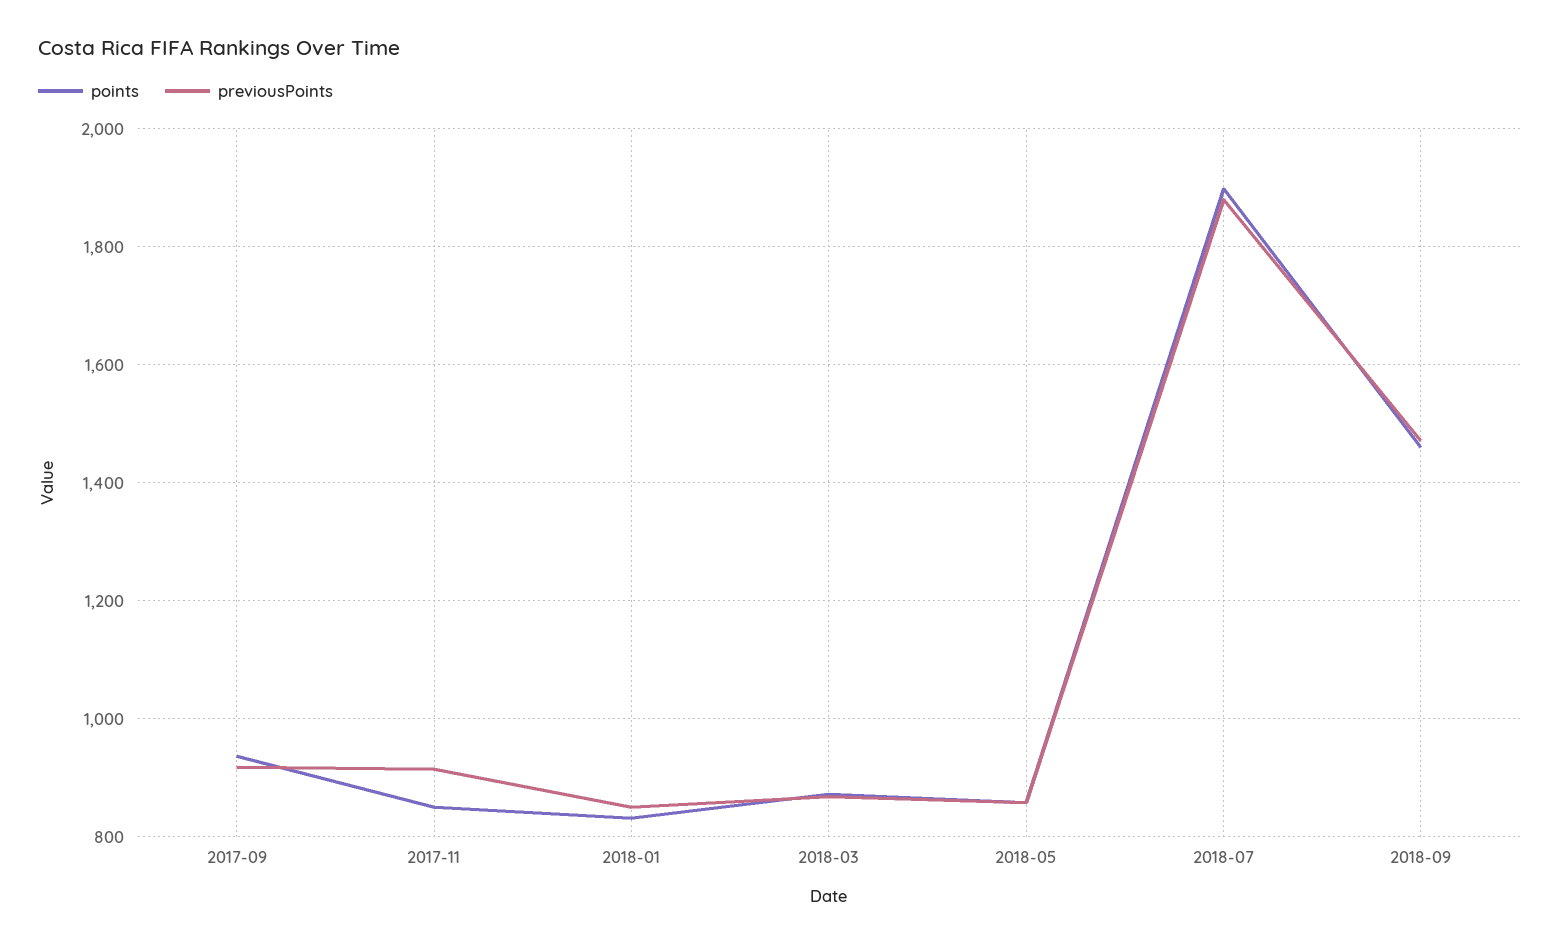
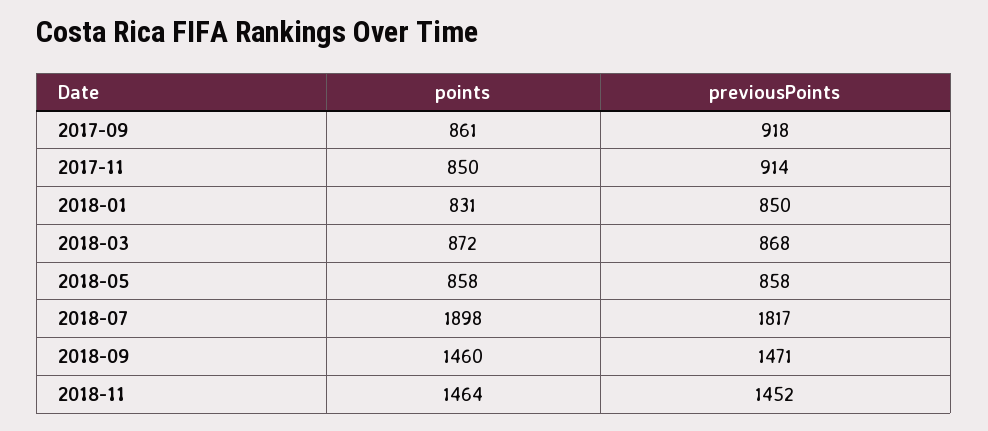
points, 2017-09: 940 -> 861
previousPoints, 2018-07: 1880 -> 1817
points, 2018-11: none -> 1464
previousPoints, 2018-11: none -> 1452

